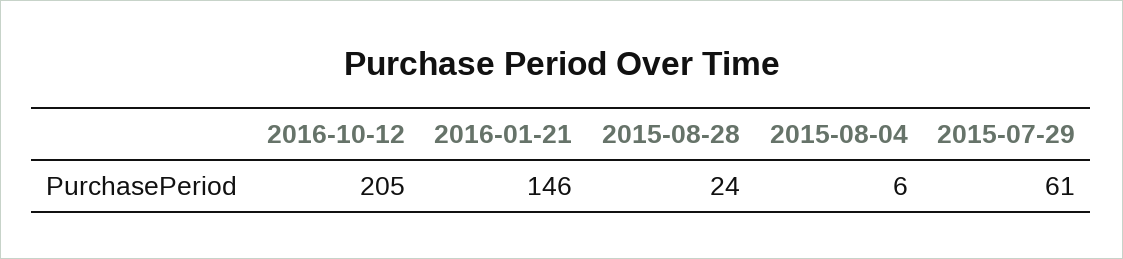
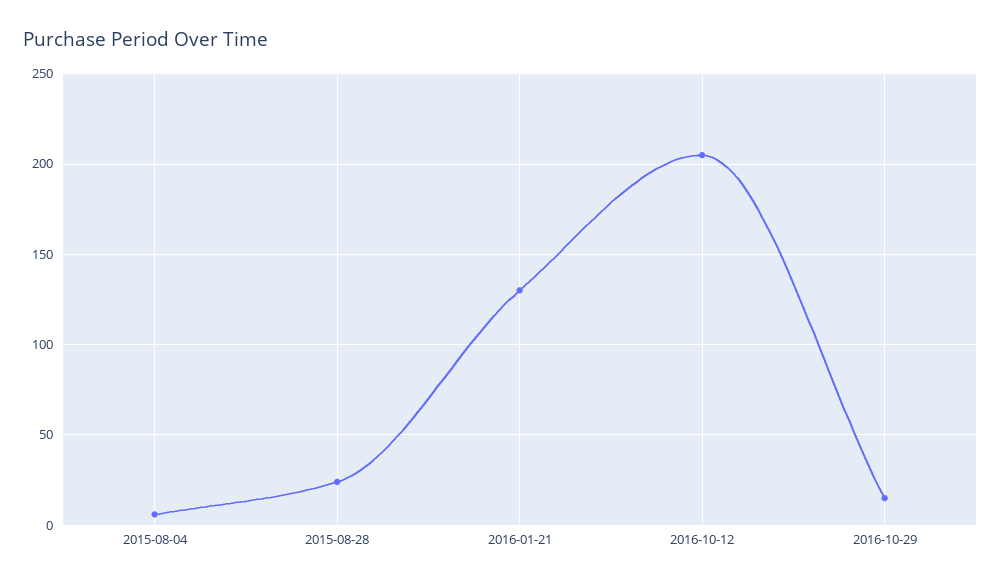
2016-01-21: 146 -> 130
2015-07-29: 61 -> none
2016-10-29: none -> 15

